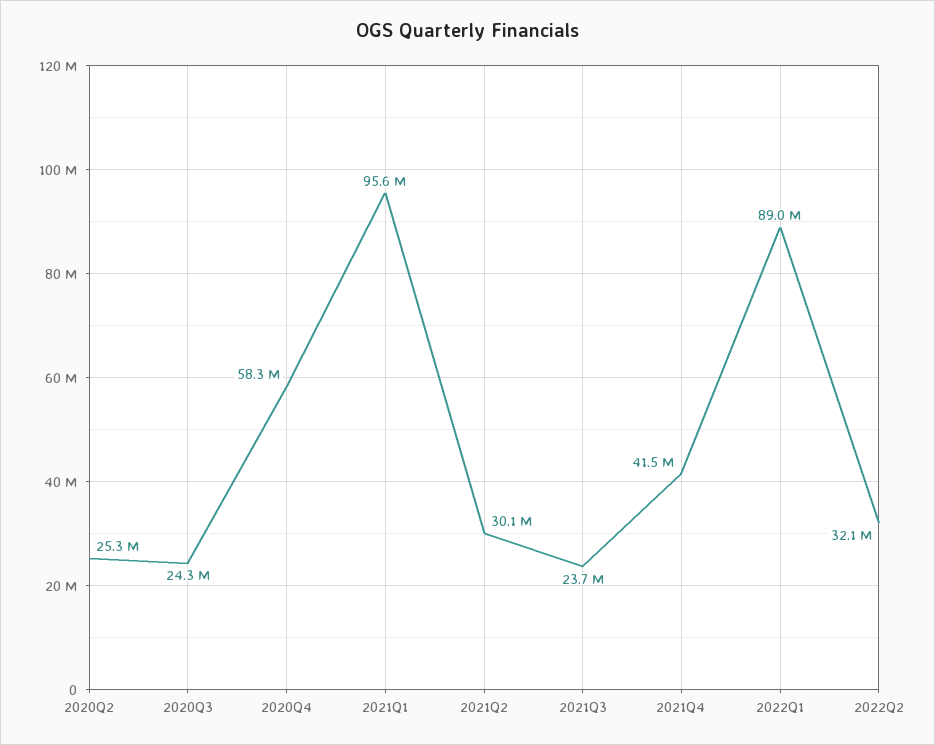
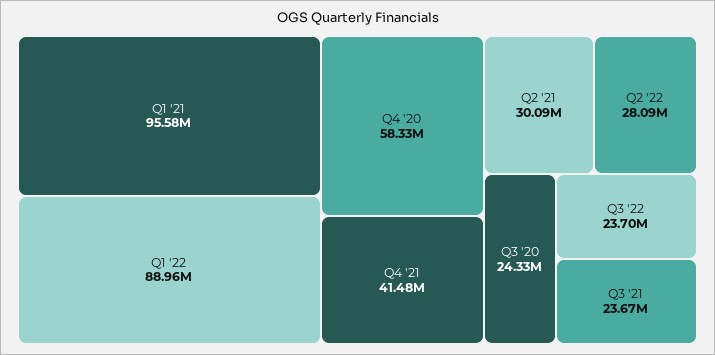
2020Q2: 25300000 -> none
2022Q2: 32100000 -> 28090000
Q3 '22: none -> 23700000

